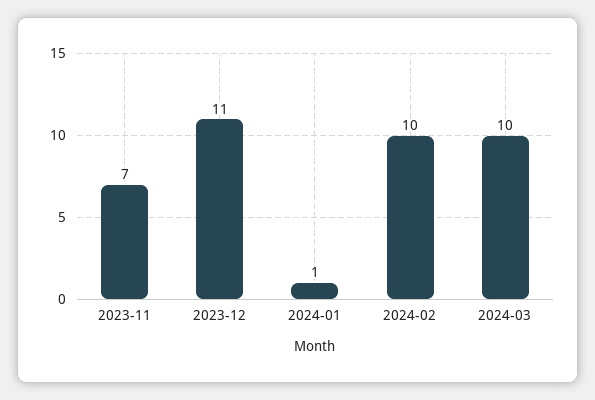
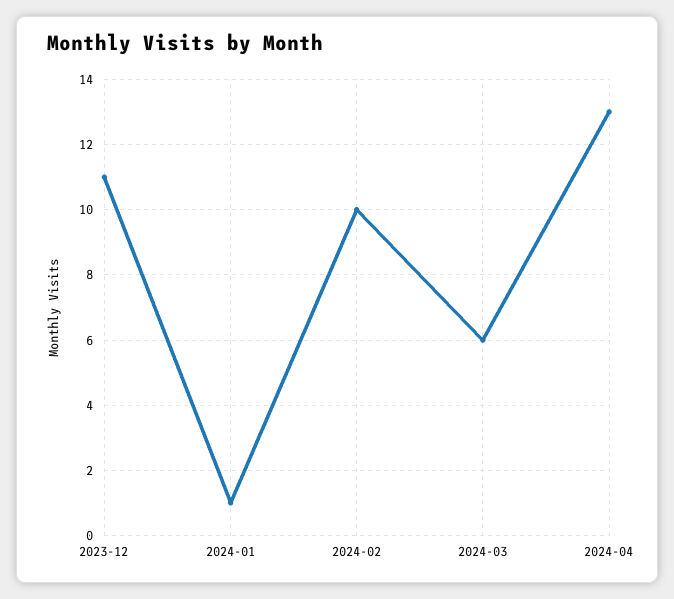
2023-11: 7 -> none
2024-03: 10 -> 6
2024-04: none -> 13

